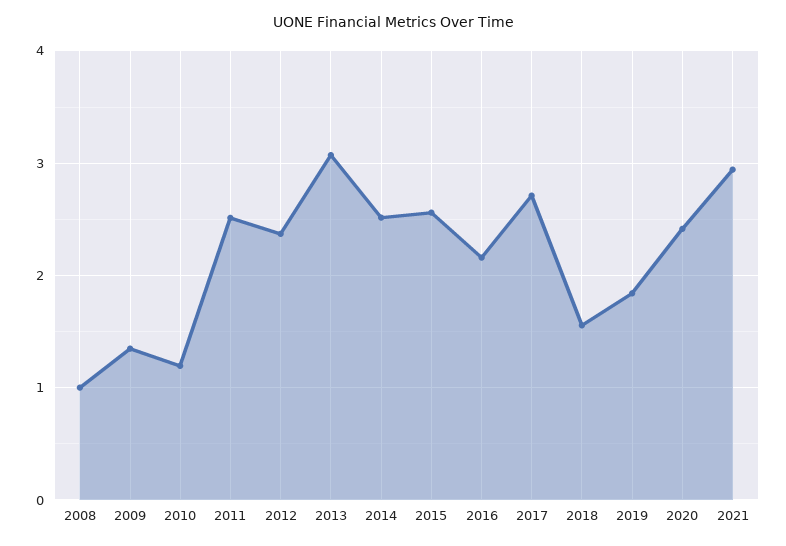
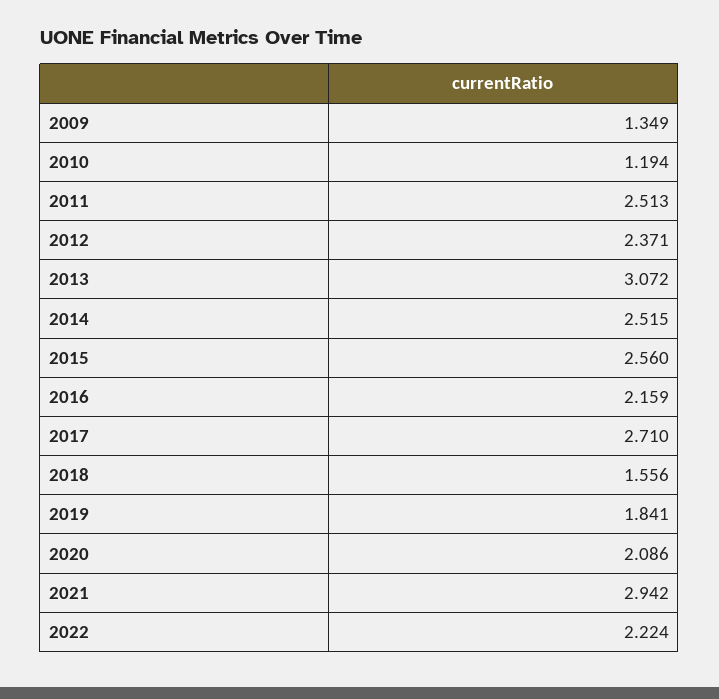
2008: 1 -> none
2020: 2.4 -> 2.086
2022: none -> 2.224

